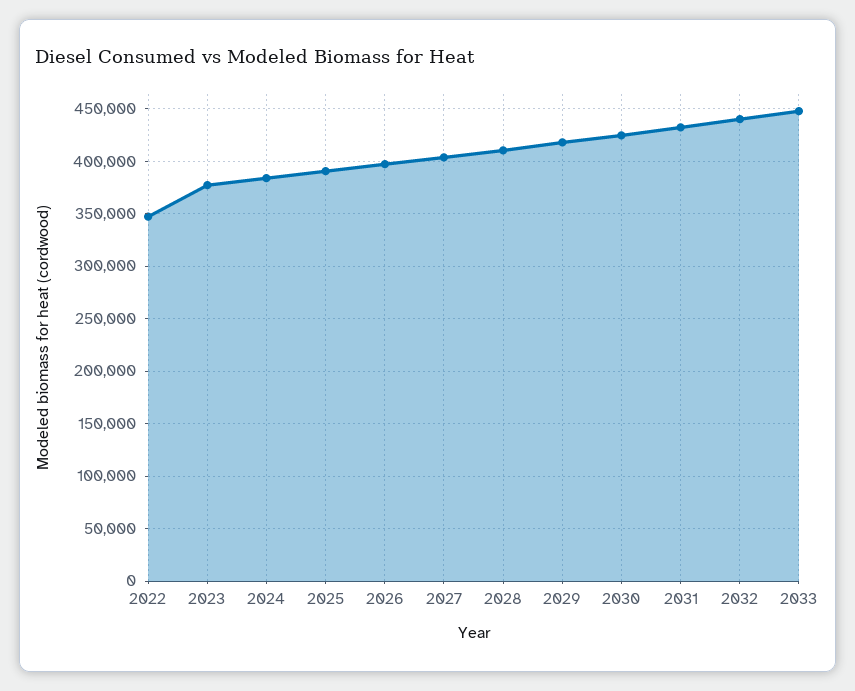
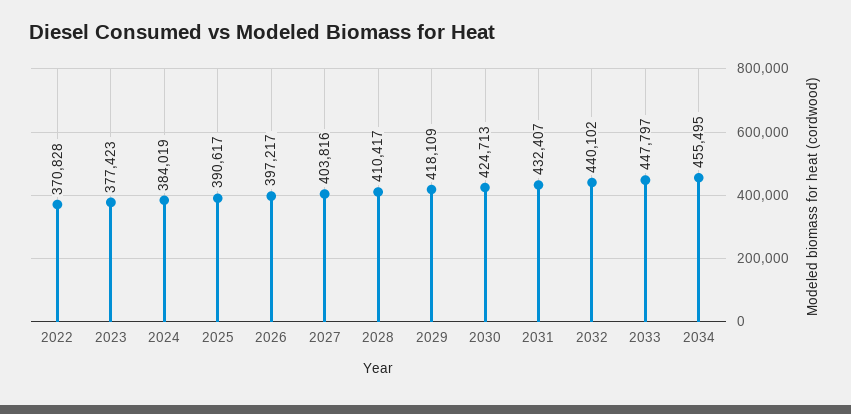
2022: 350000 -> 370828
2034: none -> 455495

